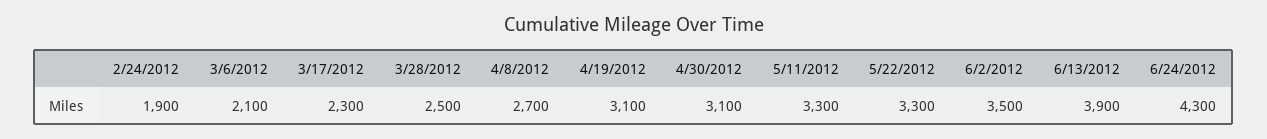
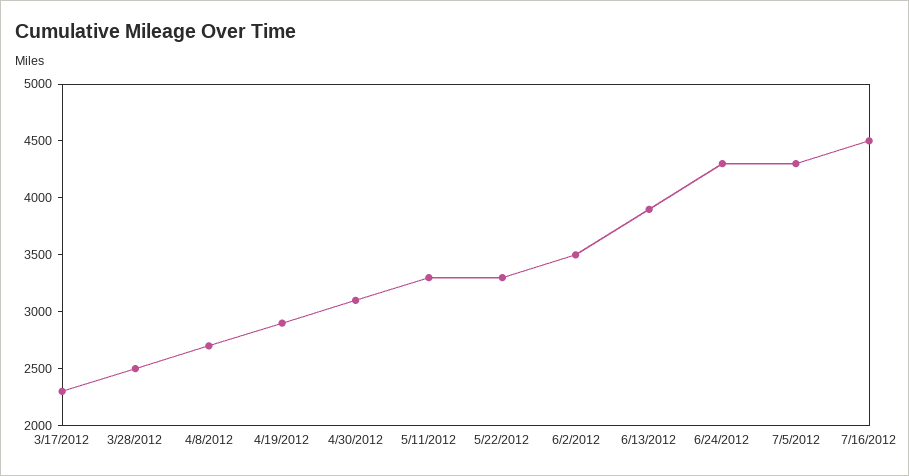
2/24/2012: 1900 -> none
3/6/2012: 2100 -> none
4/19/2012: 3100 -> 2900
7/5/2012: none -> 4300
7/16/2012: none -> 4500

